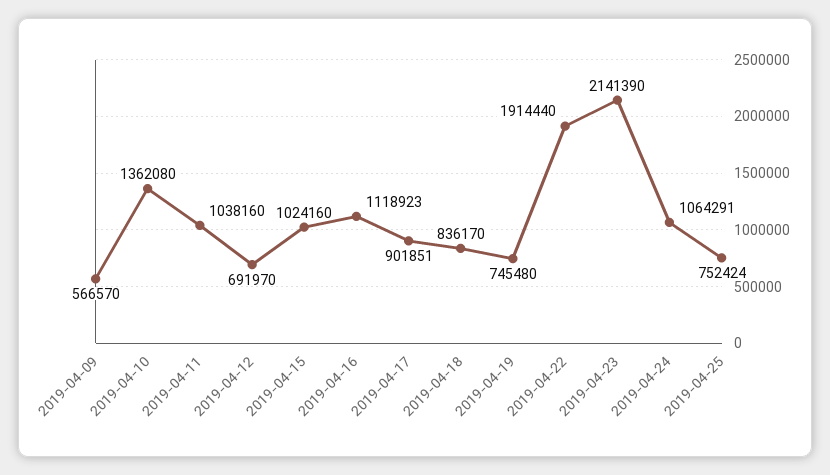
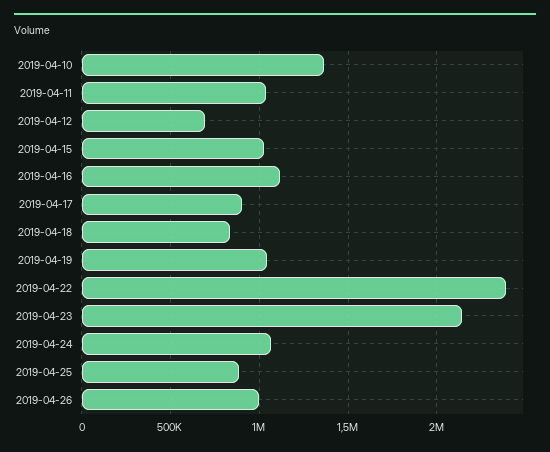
2019-04-09: 566570 -> none
2019-04-19: 745480 -> 1050000
2019-04-22: 1914440 -> 2400000
2019-04-25: 752424 -> 900000
2019-04-26: none -> 1000000

